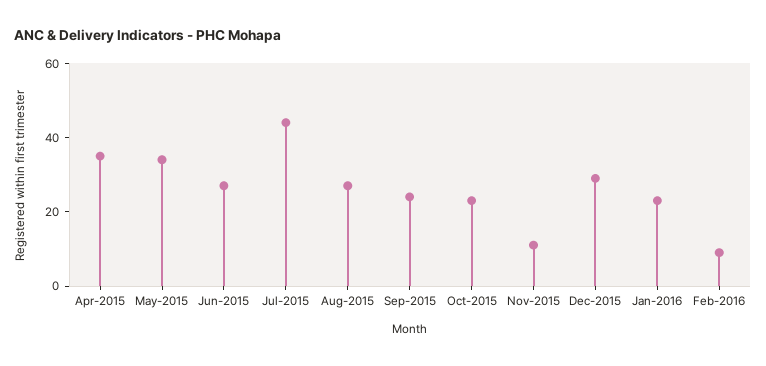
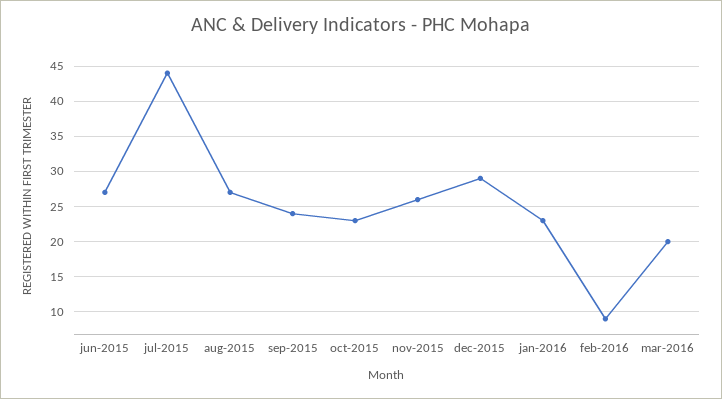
Apr-2015: 35 -> none
May-2015: 35 -> none
Nov-2015: 10 -> 26
mar-2016: none -> 20

